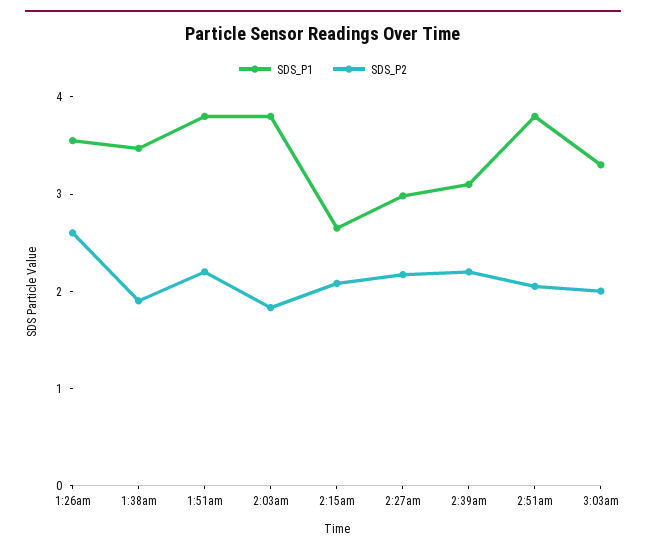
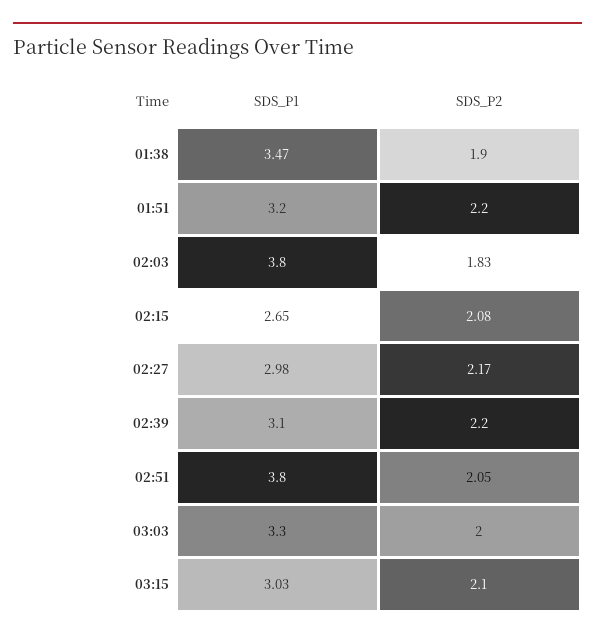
SDS_P1, 1:26am: 3.6 -> none
SDS_P2, 1:26am: 2.6 -> none
SDS_P1, 1:51am: 3.8 -> 3.2
SDS_P1, 03:15: none -> 3.03
SDS_P2, 03:15: none -> 2.1

